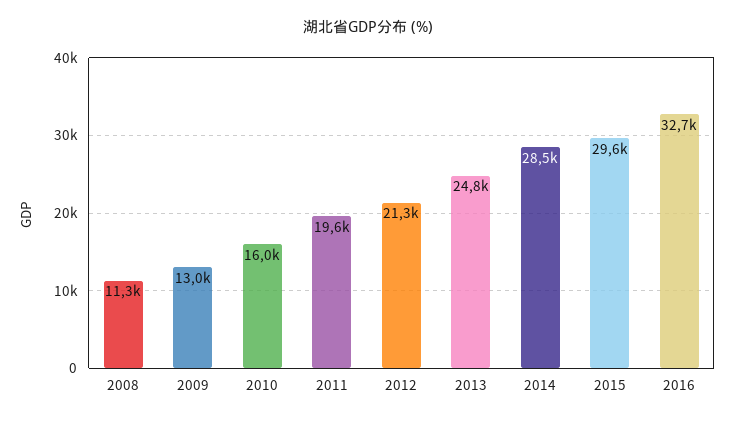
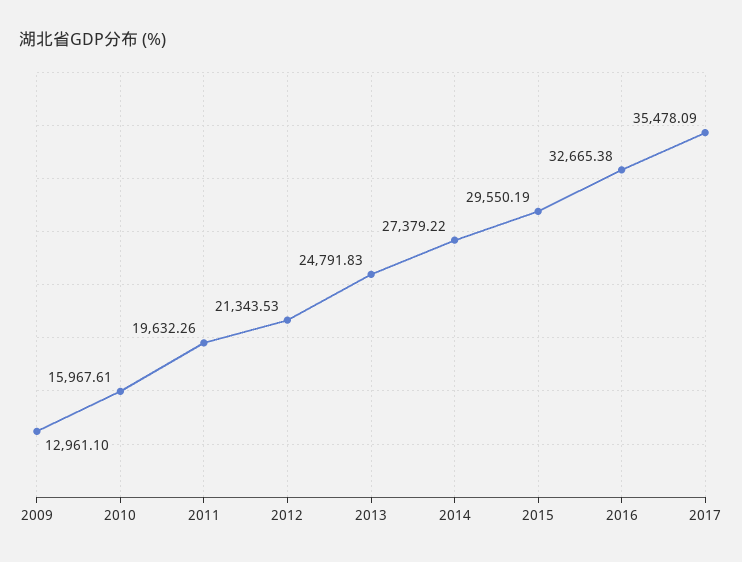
2008: 11300 -> none
2014: 28500 -> 27379.22
2017: none -> 35478.09

